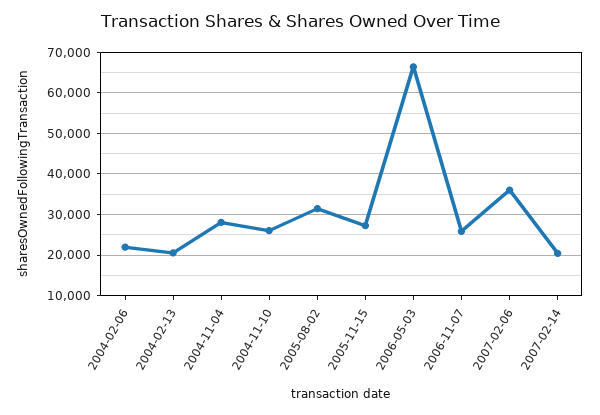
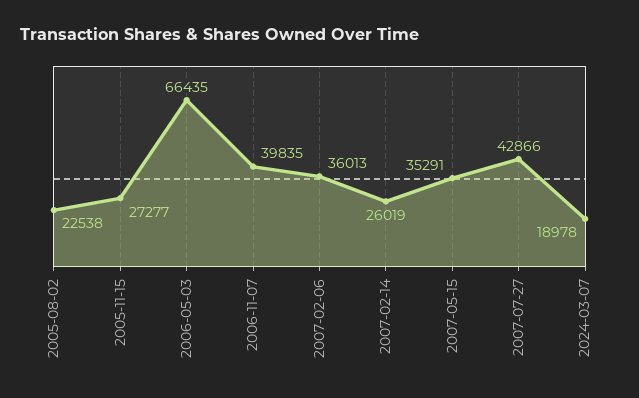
2004-02-06: 22000 -> none
2004-02-13: 20000 -> none
2004-11-04: 28000 -> none
2004-11-10: 26000 -> none
2005-08-02: 32000 -> 22538
2006-11-07: 26000 -> 39835
2007-02-14: 20000 -> 26019
2007-05-15: none -> 35291
2007-07-27: none -> 42866
2024-03-07: none -> 18978

